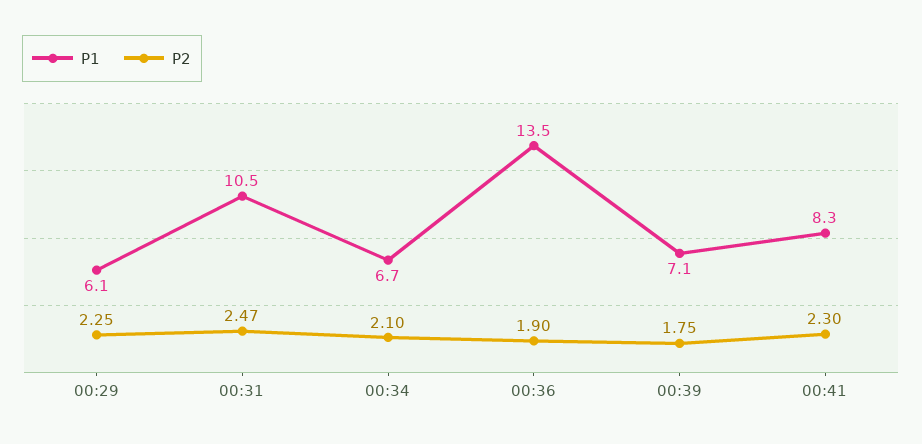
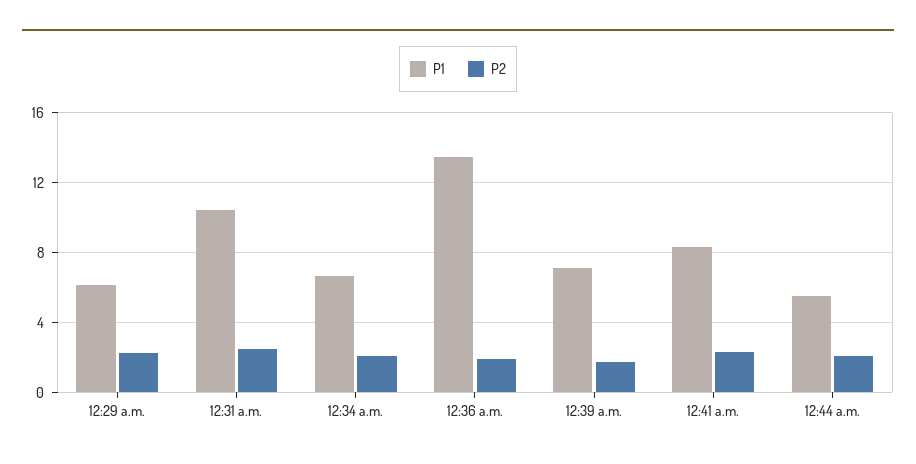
P1, 12:44 a.m.: none -> 5.5
P2, 12:44 a.m.: none -> 2

